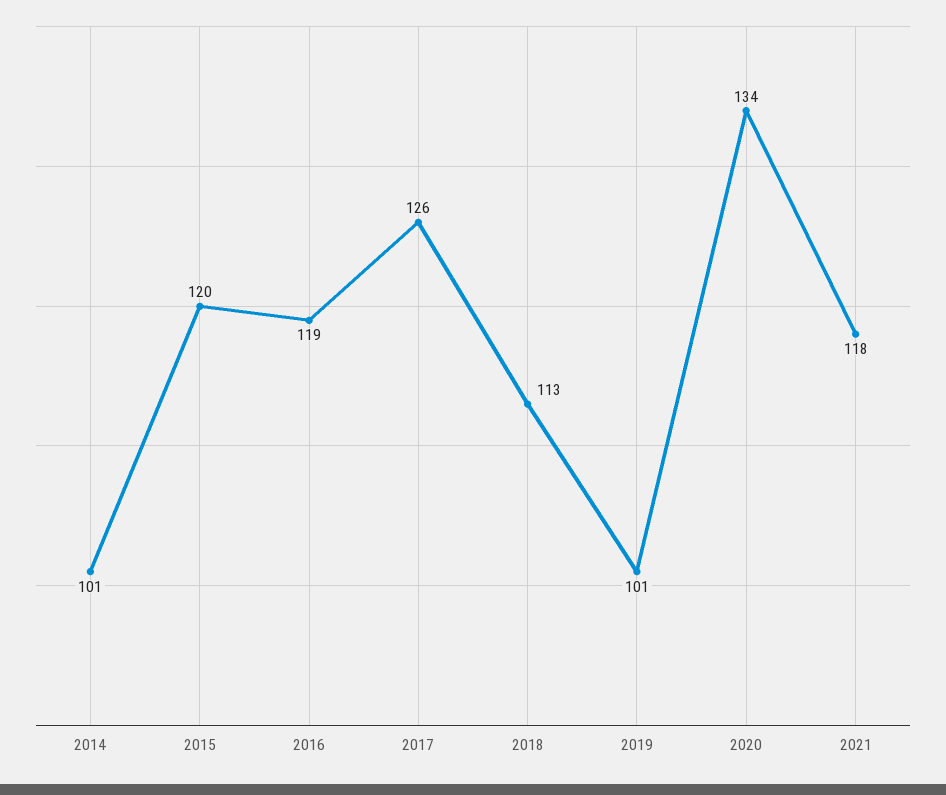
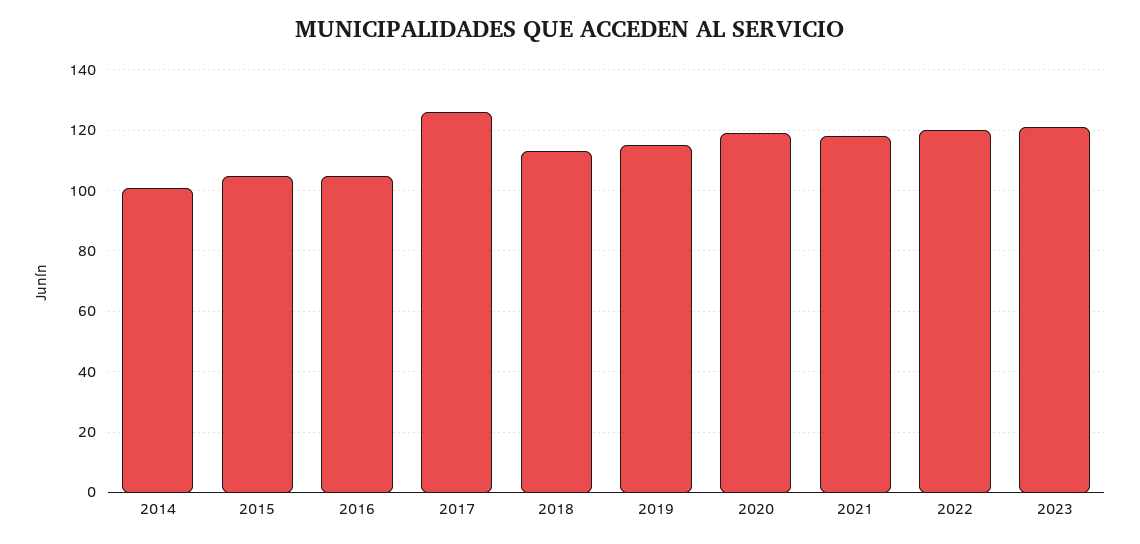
2015: 120 -> 105
2016: 119 -> 105
2019: 101 -> 115
2020: 134 -> 120
2022: none -> 120
2023: none -> 120

